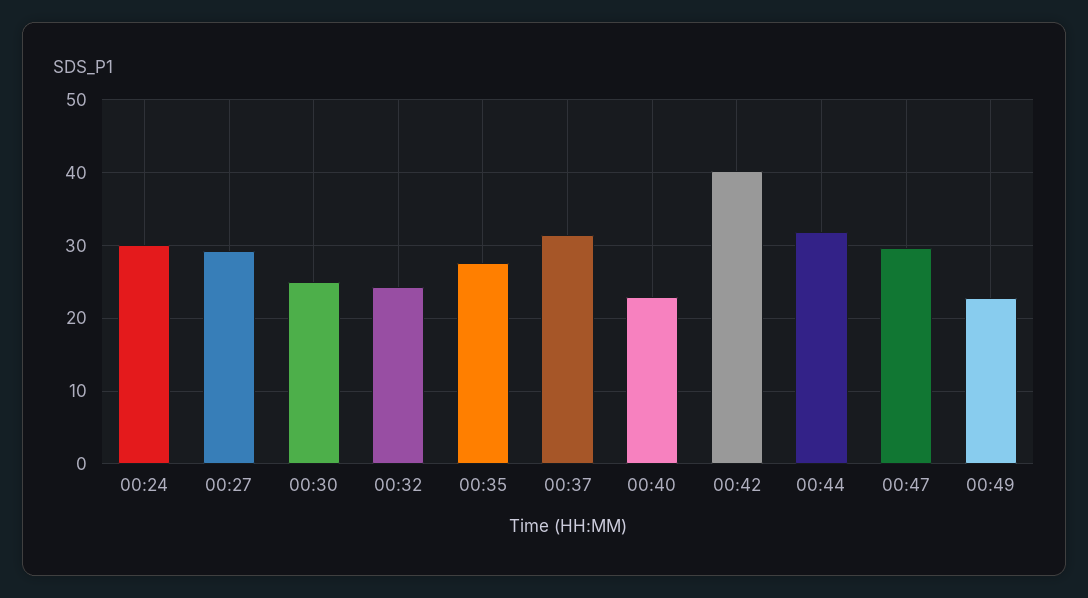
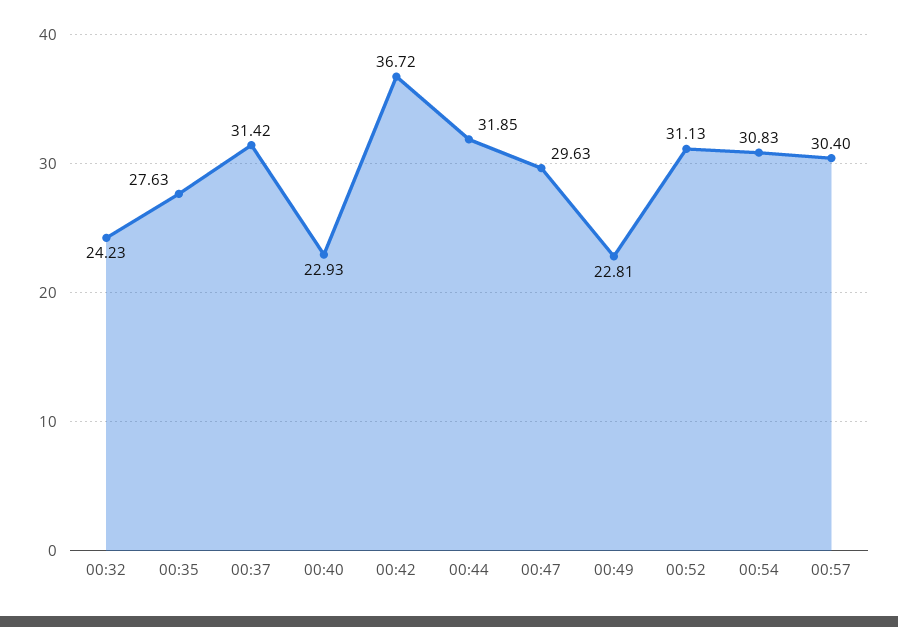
00:24: 30 -> none
00:27: 29 -> none
00:30: 25 -> none
00:42: 40 -> 36.72
00:52: none -> 31.13
00:54: none -> 30.83
00:57: none -> 30.4

